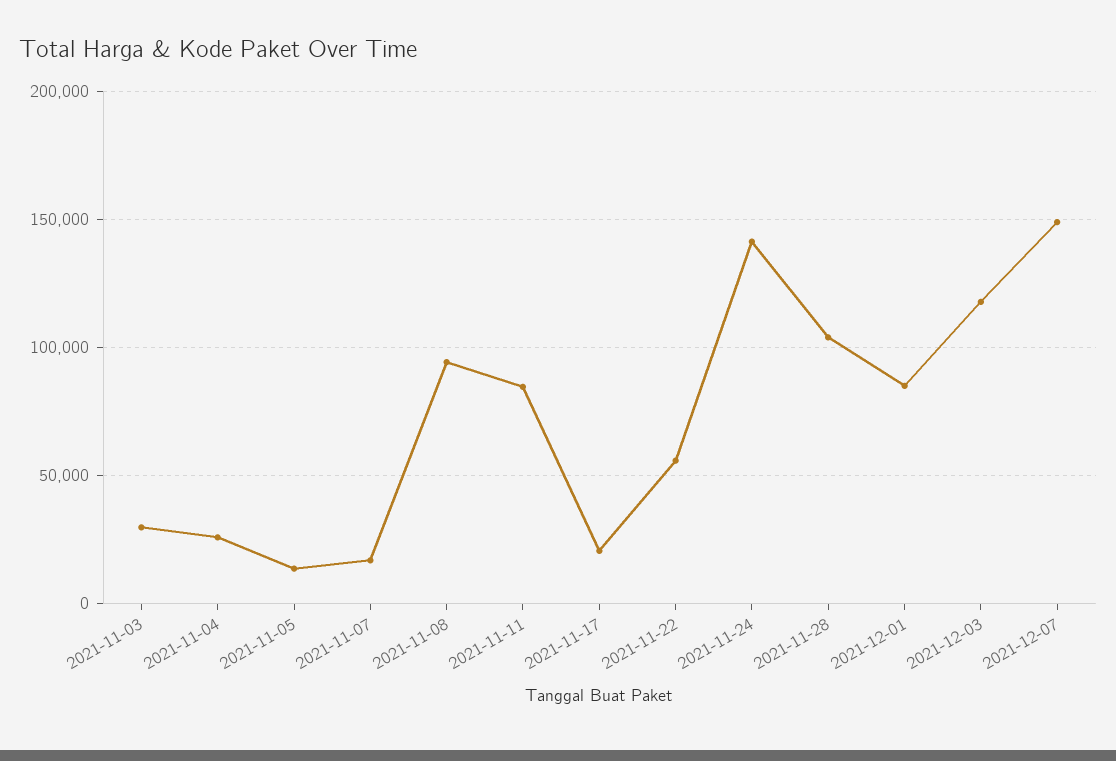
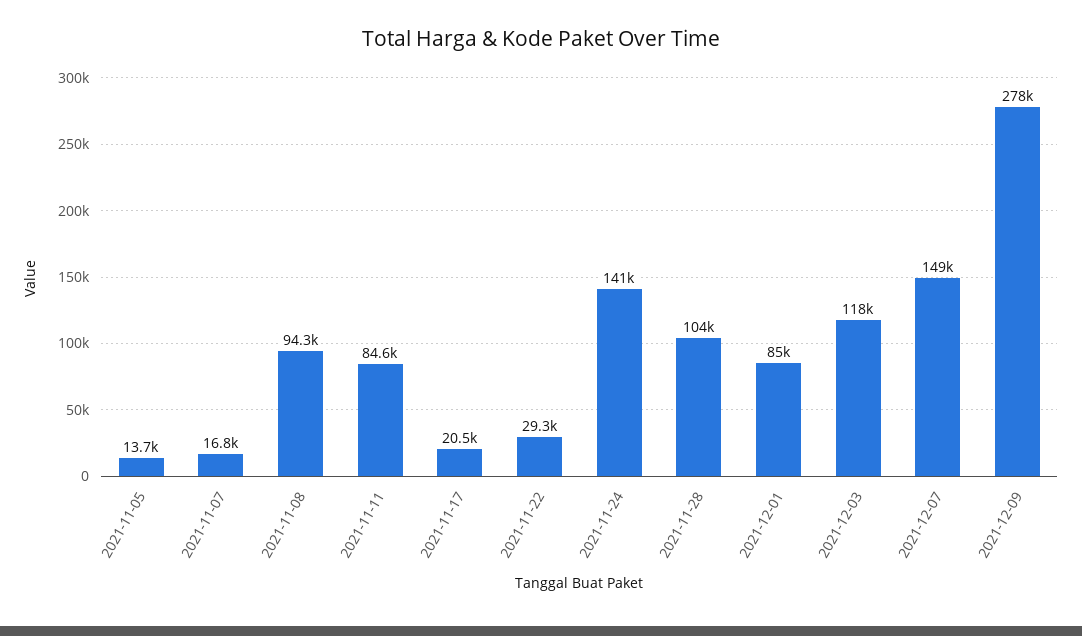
2021-11-03: 30000 -> none
2021-11-04: 25000 -> none
2021-11-22: 55000 -> 29300
2021-12-09: none -> 278000

